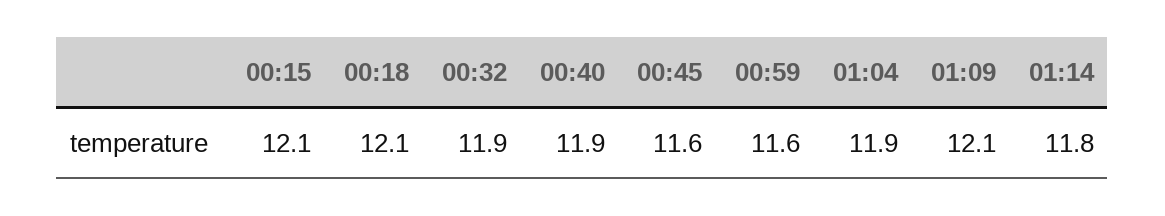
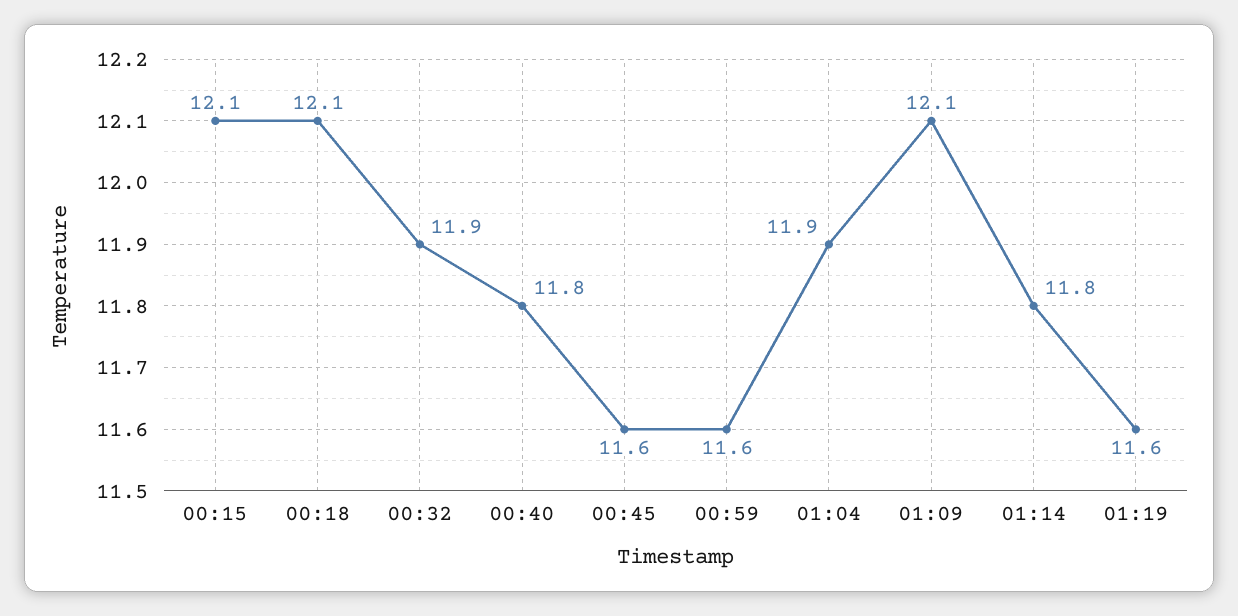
00:40: 11.9 -> 11.8
01:19: none -> 11.6

